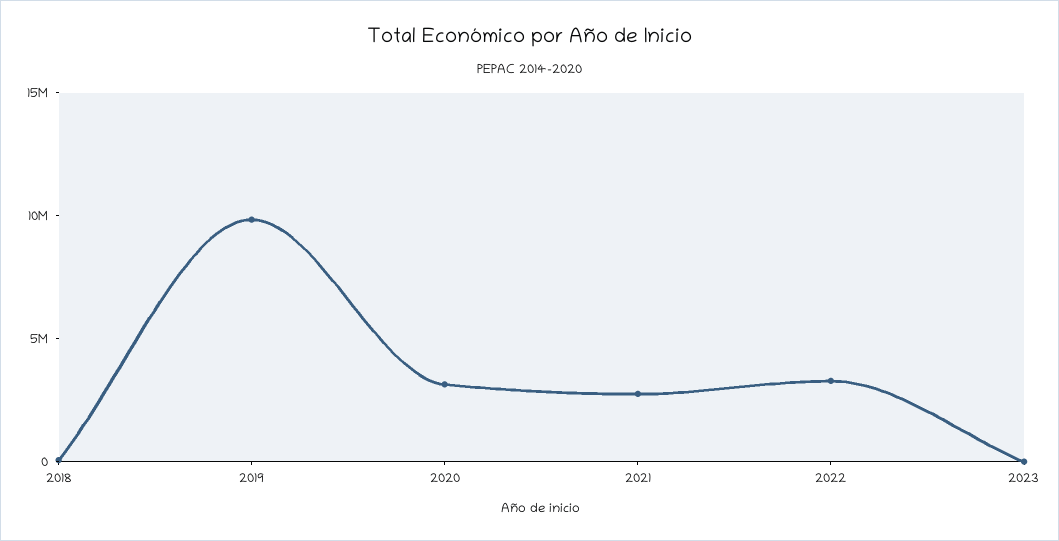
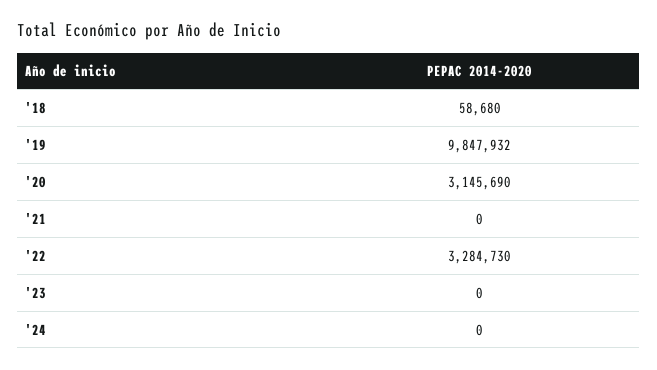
2021: 3000000 -> 0
'24: none -> 0

